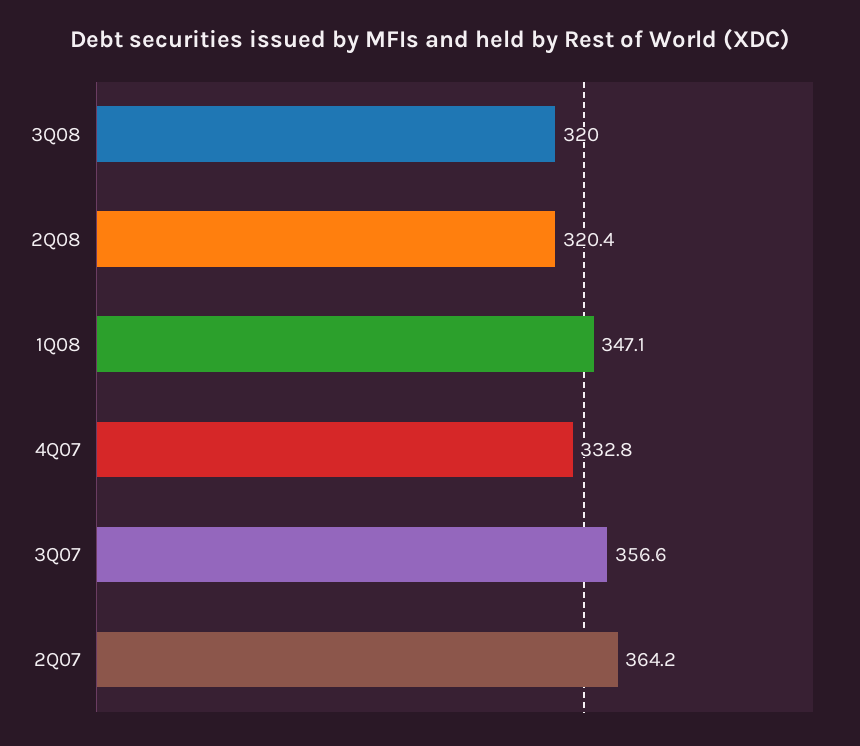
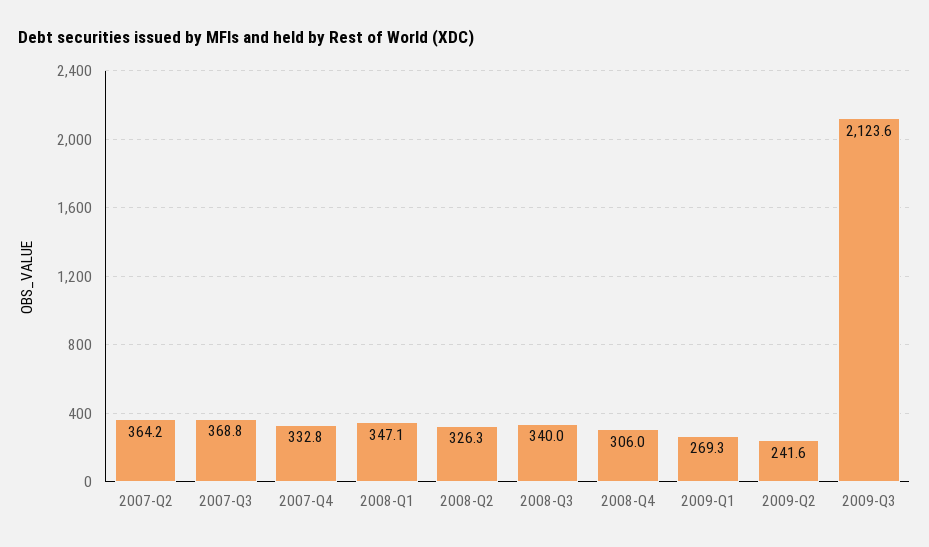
3Q08: 320 -> 340
2Q08: 320.4 -> 326.3
3Q07: 356.6 -> 368.8
2008-Q4: none -> 306
2009-Q1: none -> 269.3
2009-Q2: none -> 241.6
2009-Q3: none -> 2123.6

